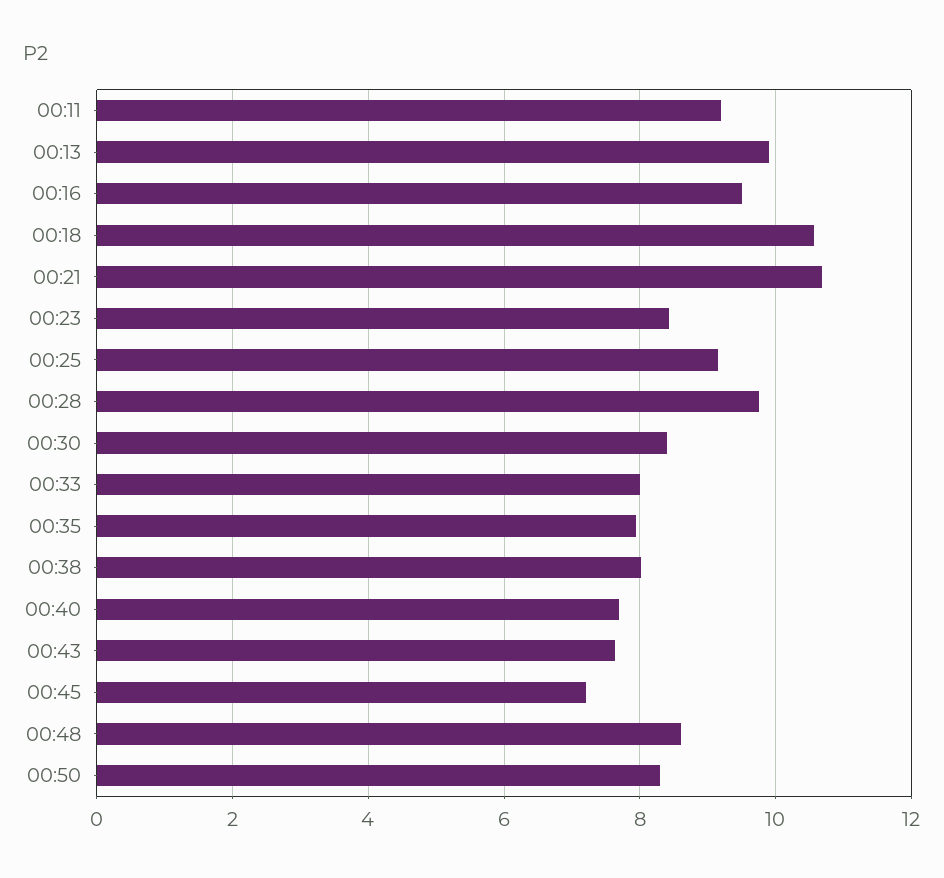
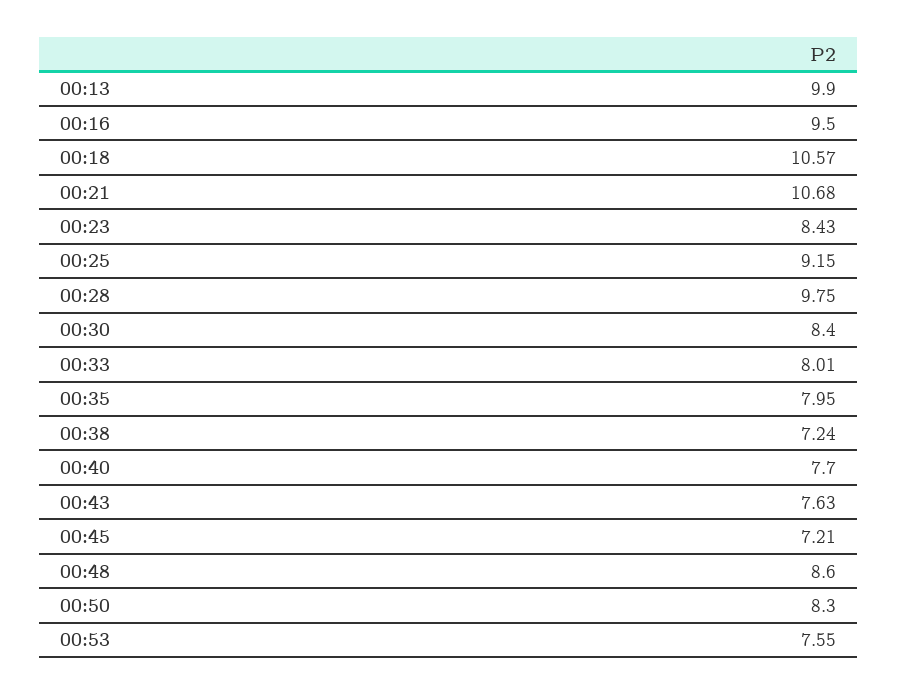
00:11: 9.2 -> none
00:38: 8 -> 7.24
00:53: none -> 7.55

